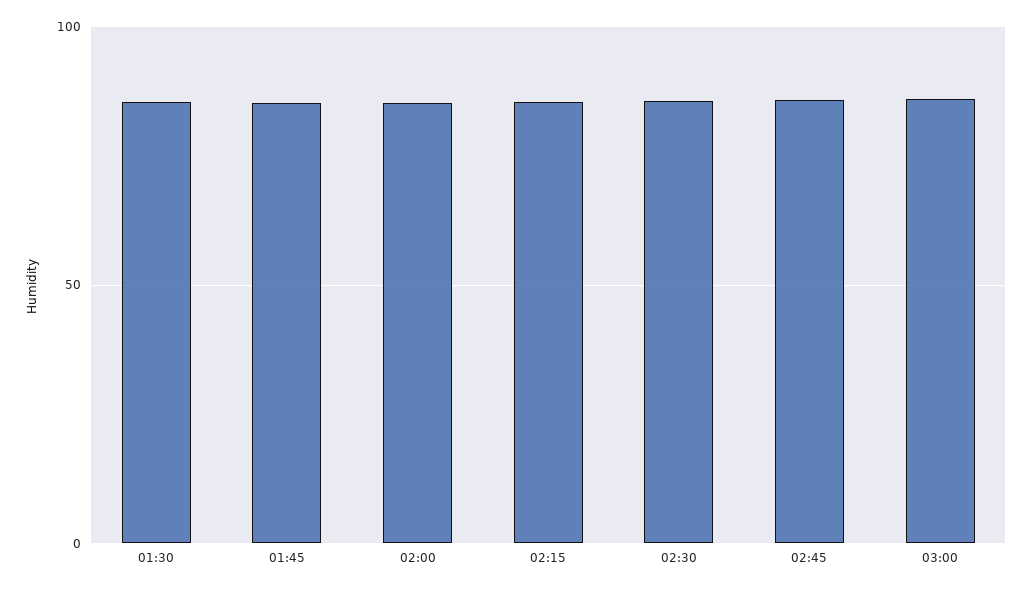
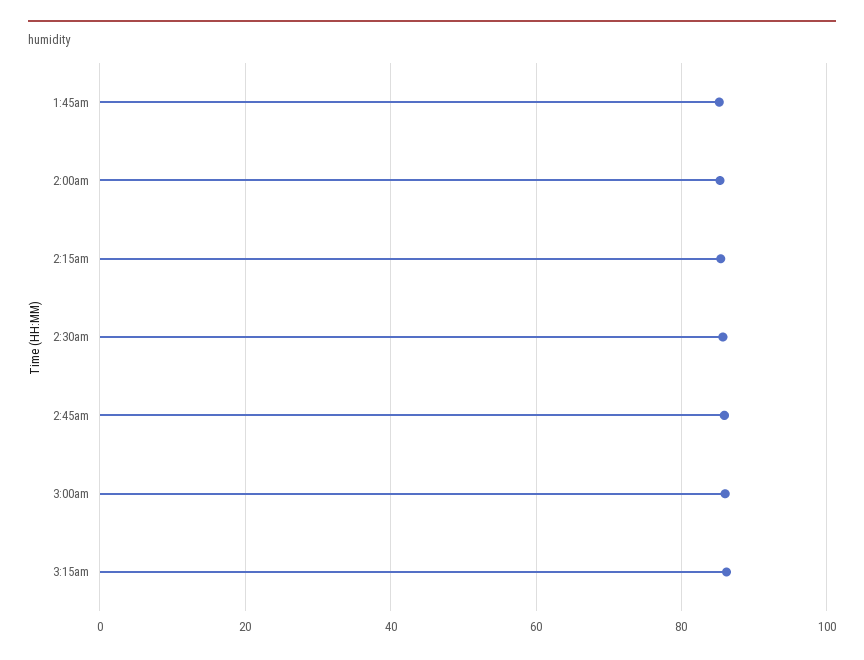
01:30: 85 -> none
3:15am: none -> 86

